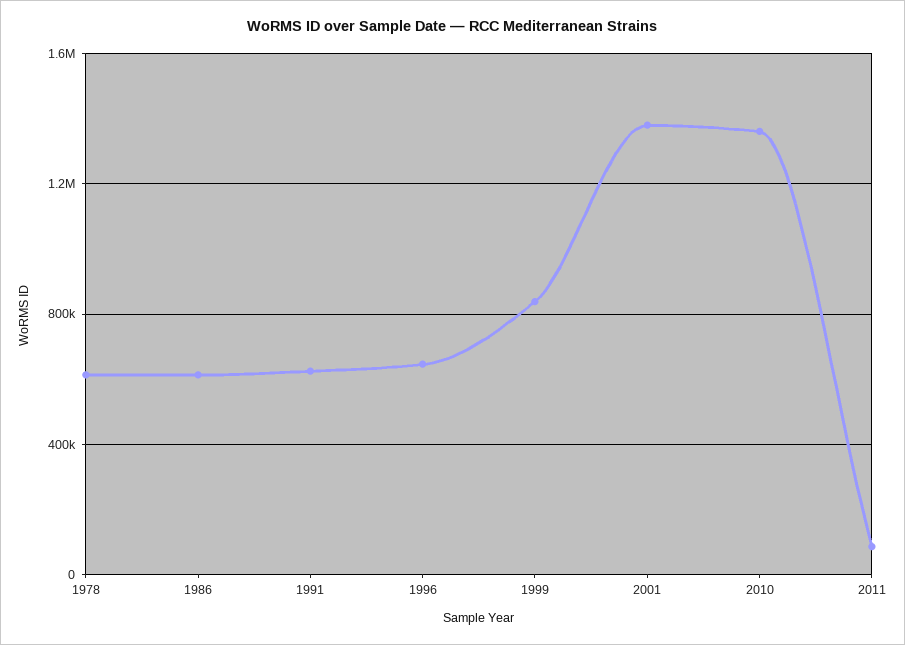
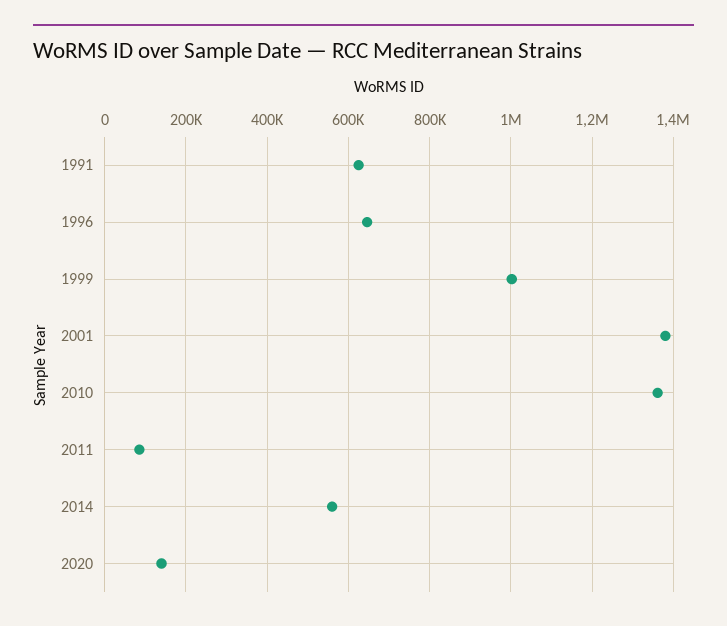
1978: 600000 -> none
1986: 600000 -> none
1999: 850000 -> 1000000
2014: none -> 560000
2020: none -> 140000

